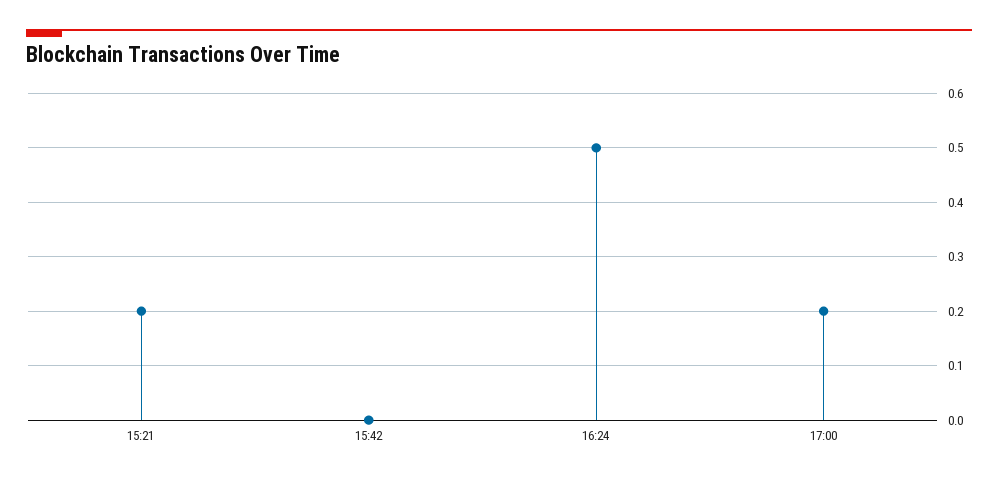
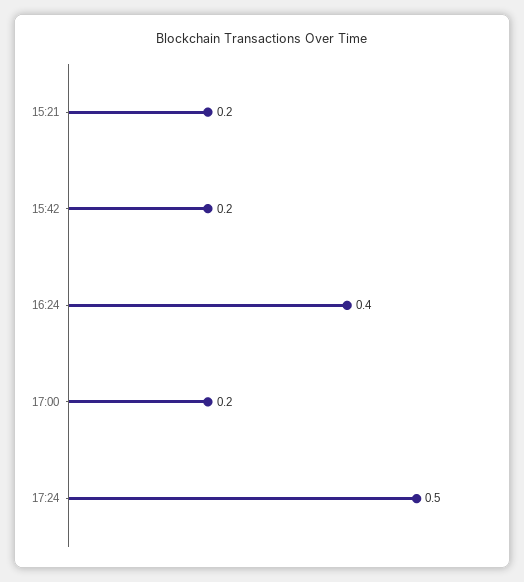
15:42: 0 -> 0.2
16:24: 0.5 -> 0.4
17:24: none -> 0.5

